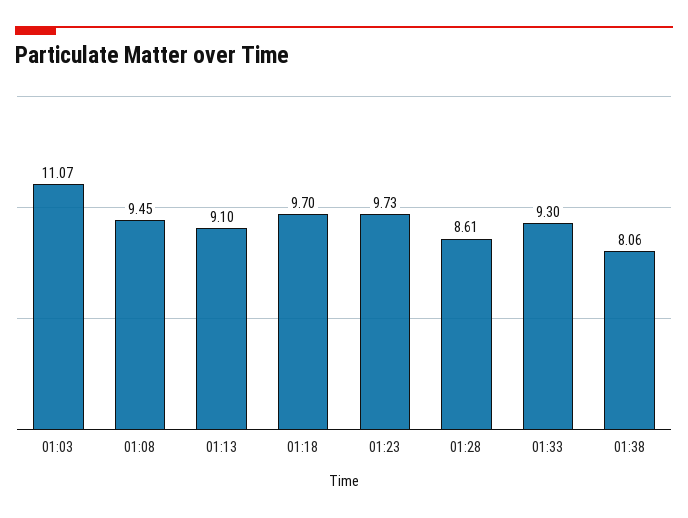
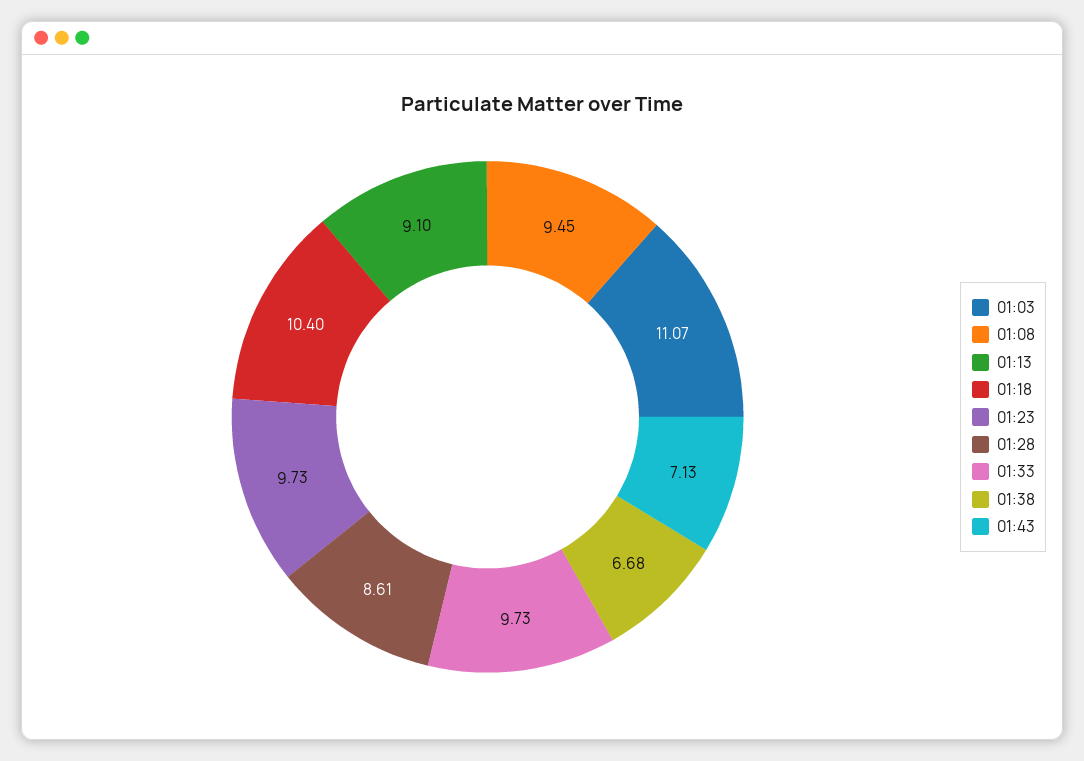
01:18: 9.7 -> 10.4
01:33: 9.3 -> 9.73
01:38: 8.06 -> 6.68
01:43: none -> 7.13

